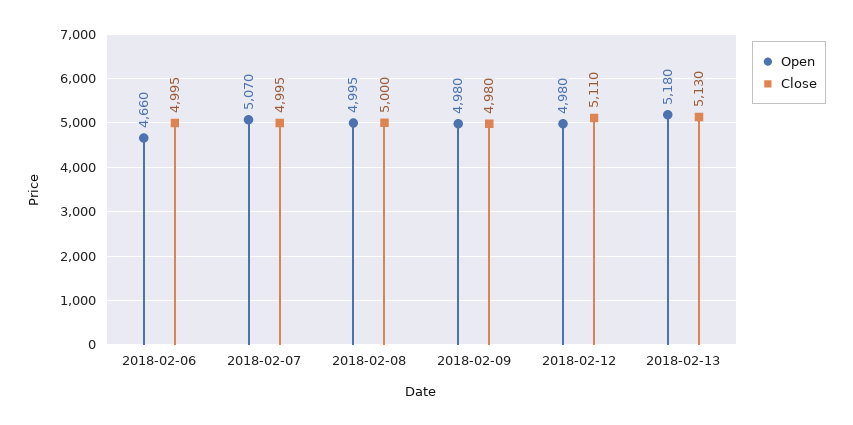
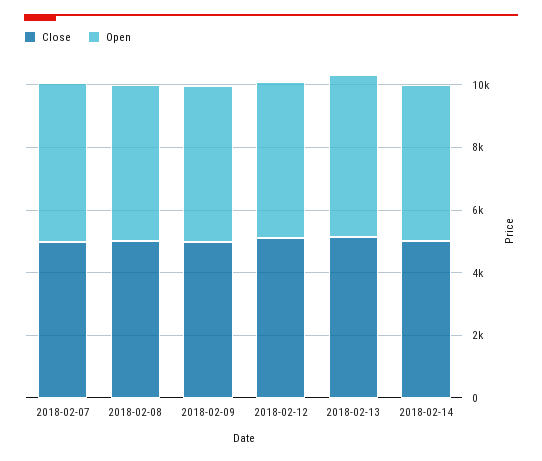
Open, 2018-02-06: 4660 -> none
Close, 2018-02-06: 4995 -> none
Close, 2018-02-14: none -> 5000
Open, 2018-02-14: none -> 5000

